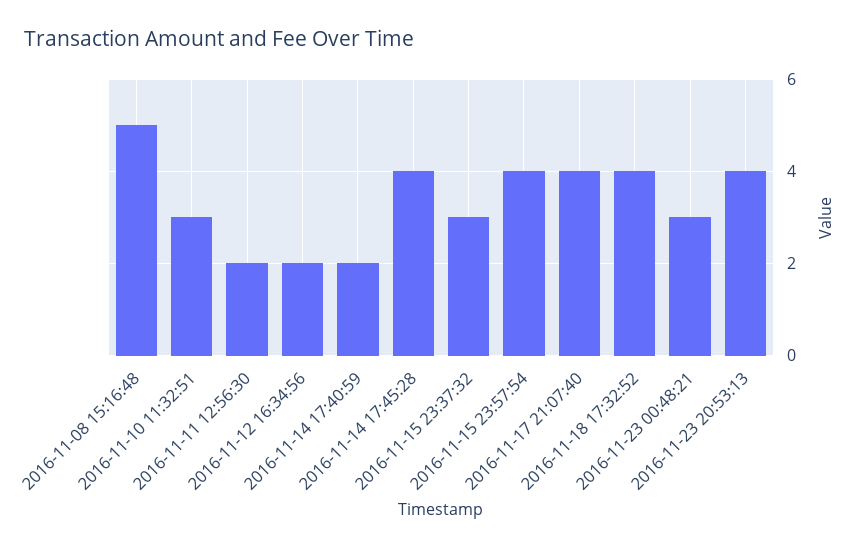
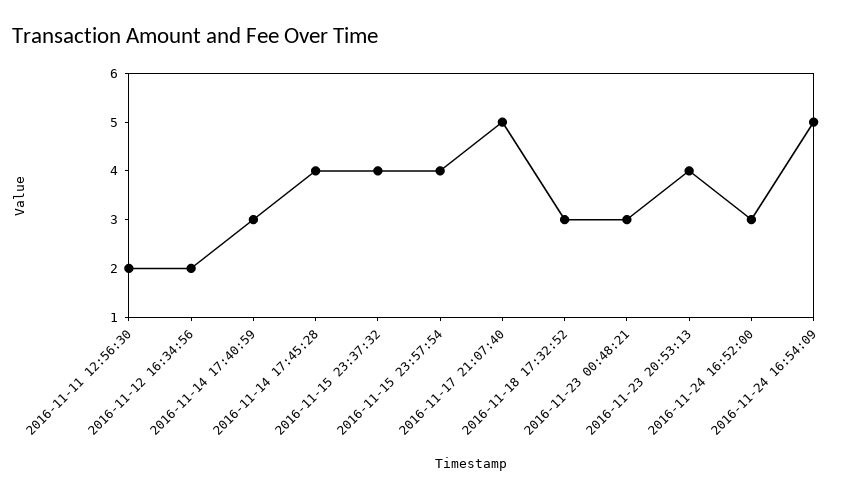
2016-11-08 15:16:48: 5 -> none
2016-11-10 11:32:51: 3 -> none
2016-11-14 17:40:59: 2 -> 3
2016-11-15 23:37:32: 3 -> 4
2016-11-17 21:07:40: 4 -> 5
2016-11-18 17:32:52: 4 -> 3
2016-11-24 16:52:00: none -> 3
2016-11-24 16:54:09: none -> 5

